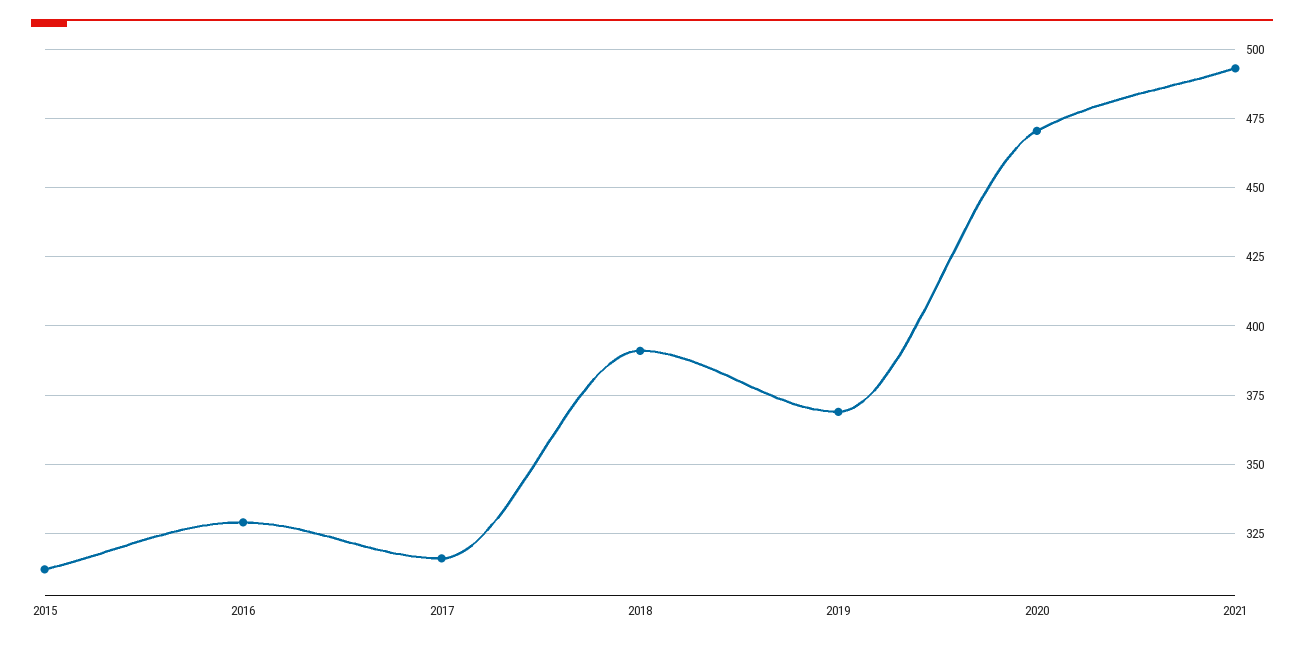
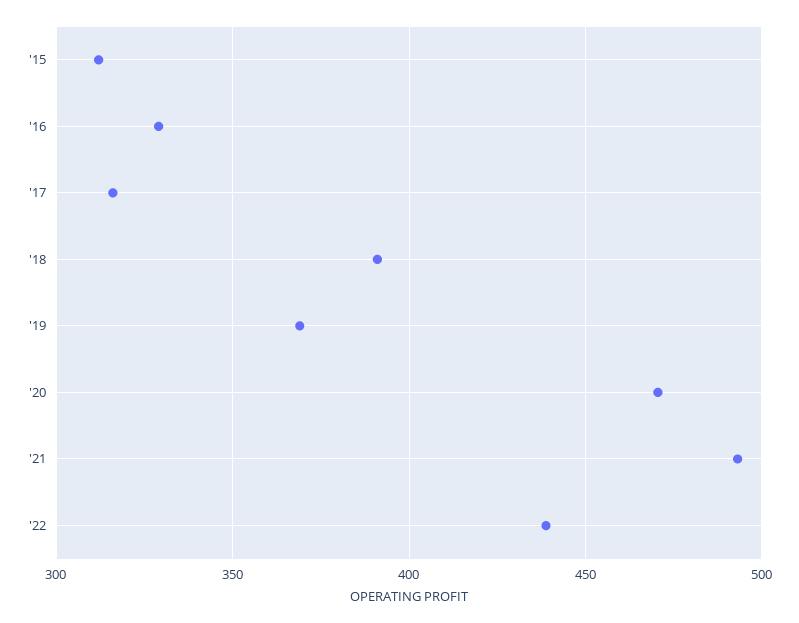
'22: none -> 440

